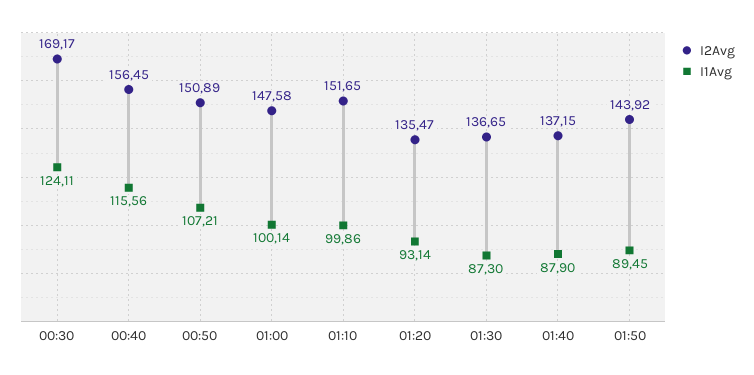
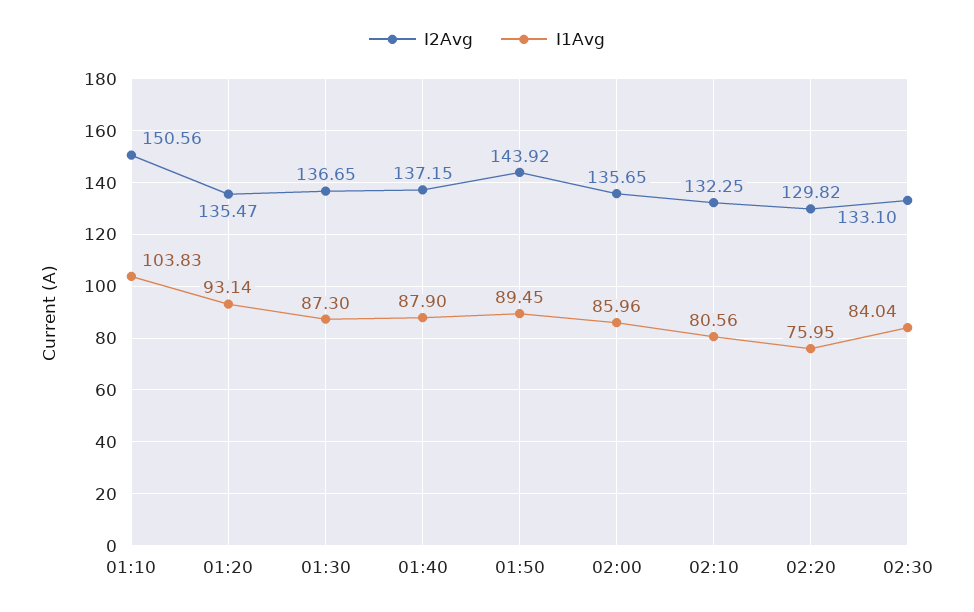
I2Avg, 00:30: 169.17 -> none
I1Avg, 00:30: 124.11 -> none
I2Avg, 00:40: 156.45 -> none
I1Avg, 00:40: 115.56 -> none
I2Avg, 00:50: 150.89 -> none
I1Avg, 00:50: 107.21 -> none
I2Avg, 01:00: 147.58 -> none
I1Avg, 01:00: 100.14 -> none
I2Avg, 01:10: 151.65 -> 150.56
I1Avg, 01:10: 99.86 -> 103.83
I2Avg, 02:00: none -> 135.65
I1Avg, 02:00: none -> 85.96
I2Avg, 02:10: none -> 132.25
I1Avg, 02:10: none -> 80.56
I2Avg, 02:20: none -> 129.82
I1Avg, 02:20: none -> 75.95
I2Avg, 02:30: none -> 133.1
I1Avg, 02:30: none -> 84.04

